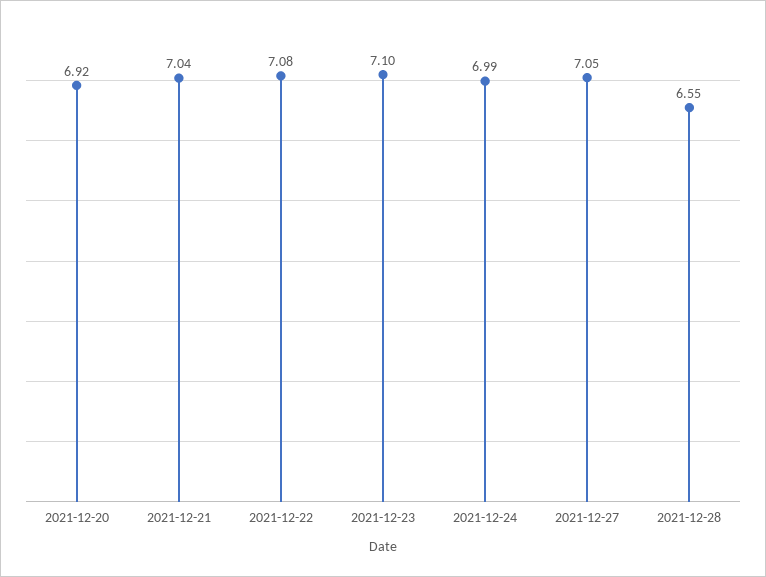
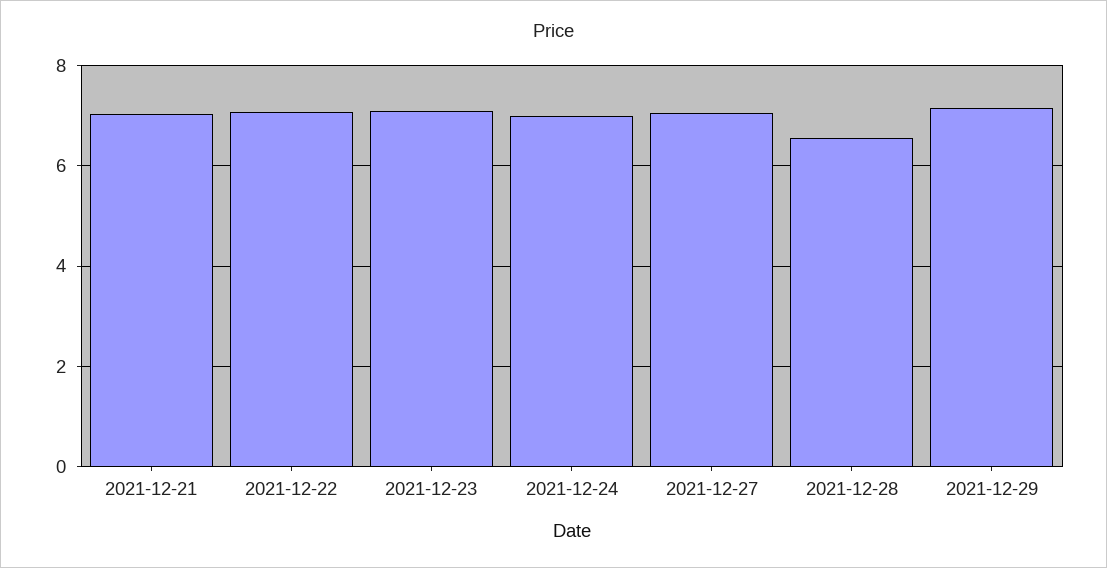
2021-12-20: 6.92 -> none
2021-12-29: none -> 7.2

